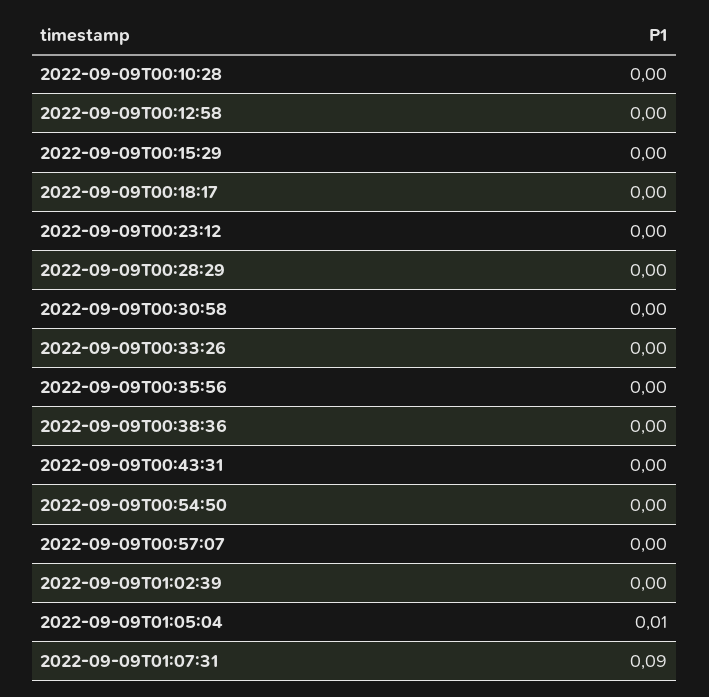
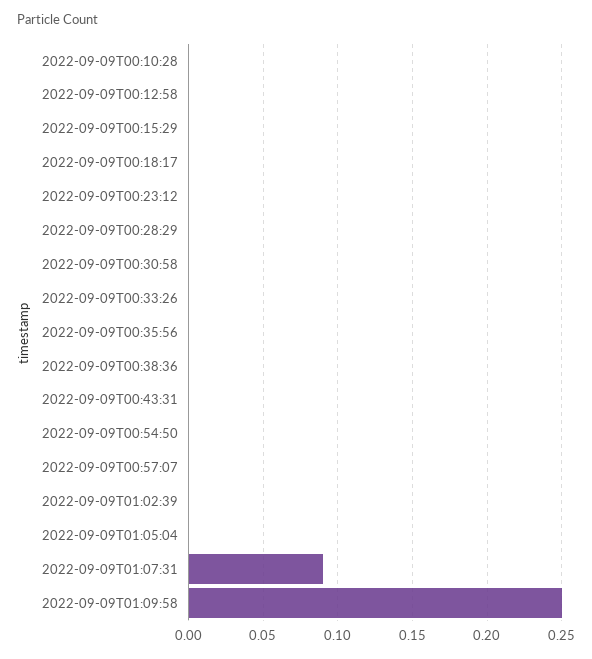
2022-09-09T01:05:04: 0.01 -> 0
2022-09-09T01:09:58: none -> 0.25

